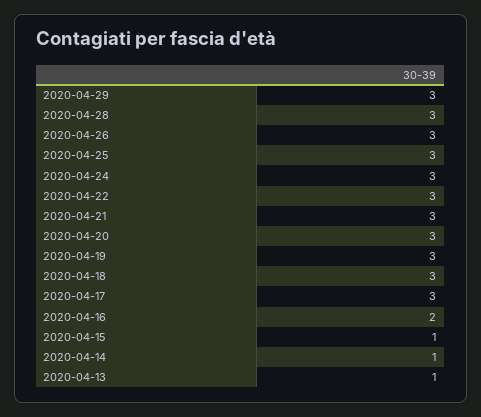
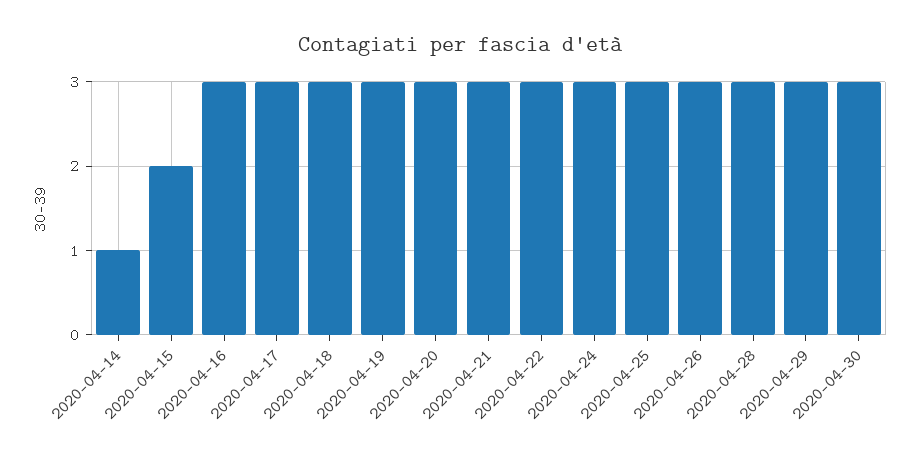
2020-04-16: 2 -> 3
2020-04-15: 1 -> 2
2020-04-13: 1 -> none
2020-04-30: none -> 3

